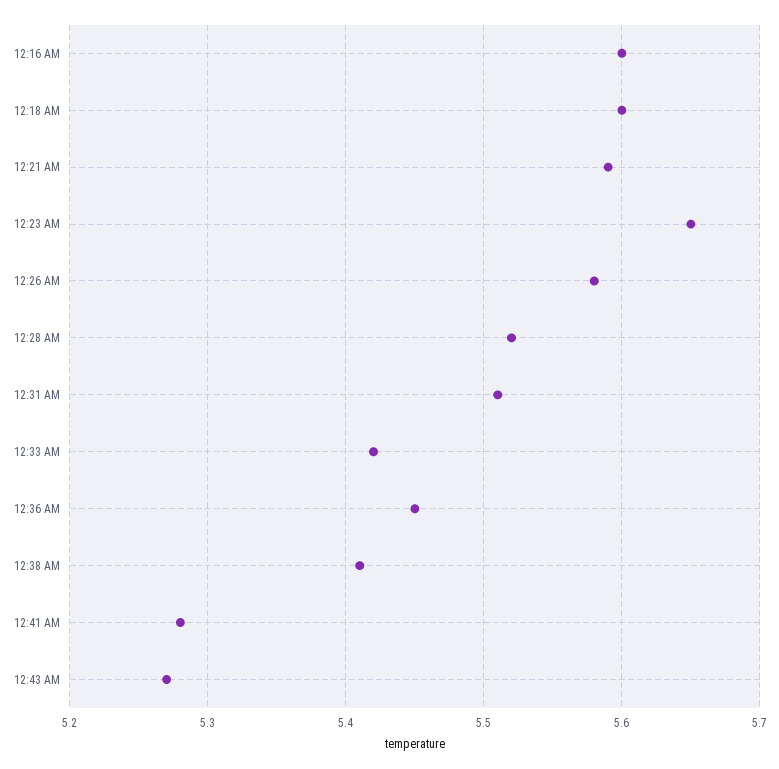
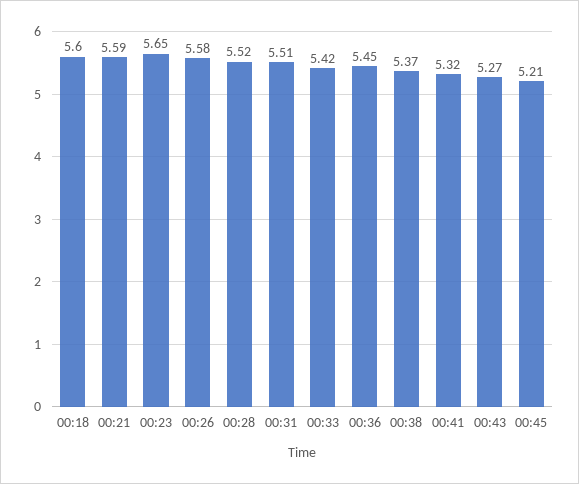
12:16 AM: 5.6 -> none
12:38 AM: 5.41 -> 5.37
12:41 AM: 5.28 -> 5.32
00:45: none -> 5.21

